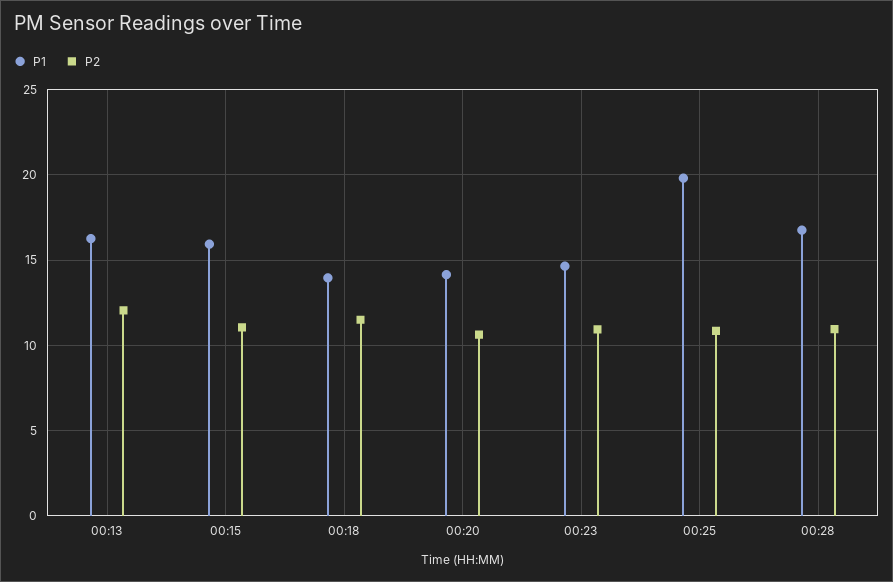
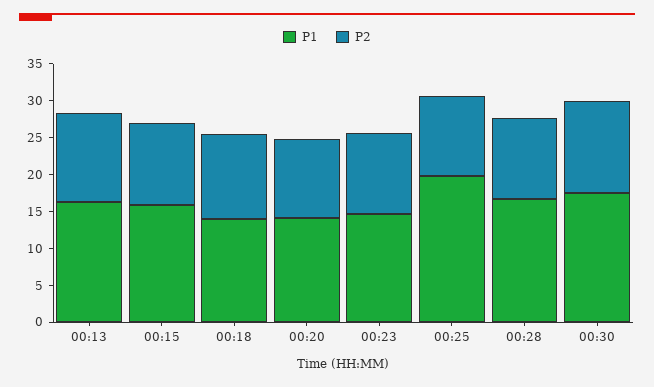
P1, 00:30: none -> 17.5
P2, 00:30: none -> 12.5

